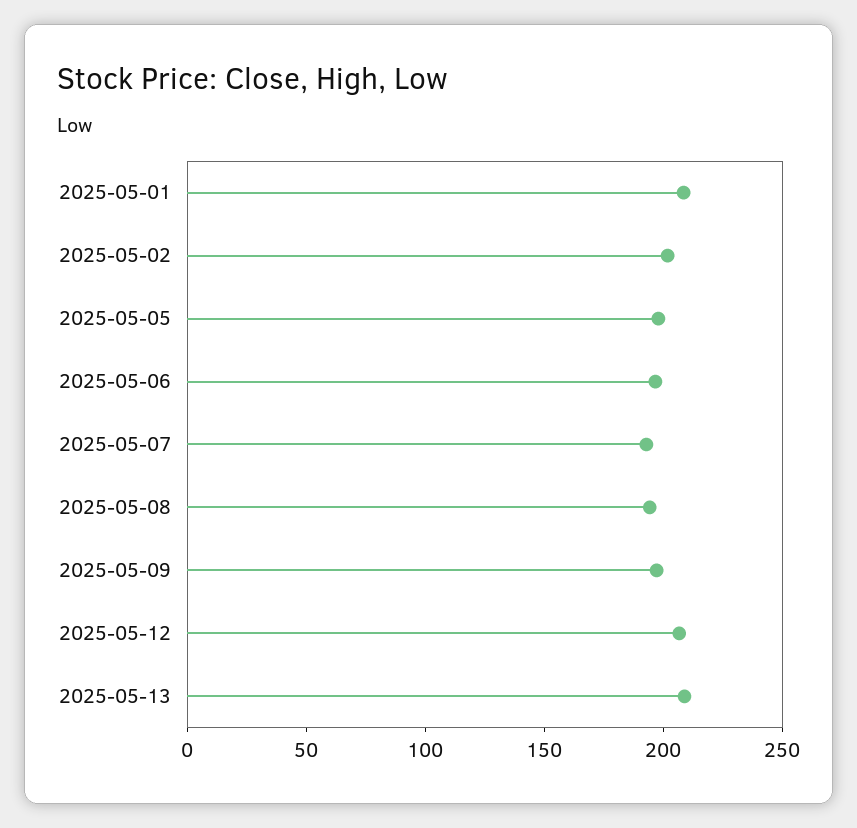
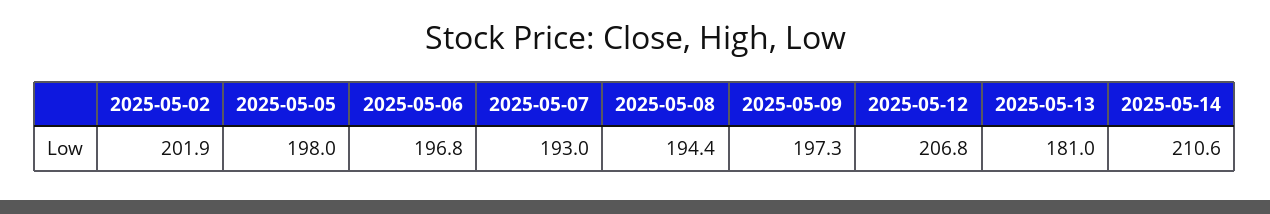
2025-05-01: 210 -> none
2025-05-13: 210 -> 181
2025-05-14: none -> 210.6

